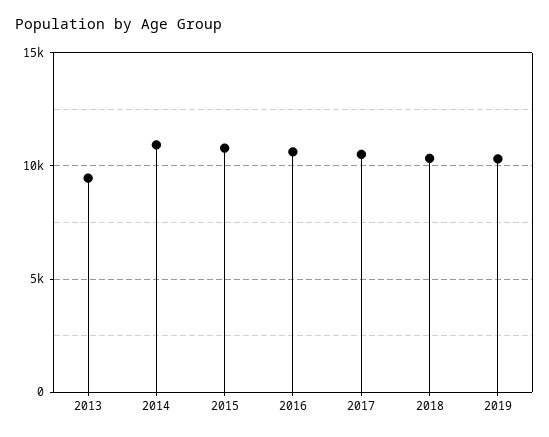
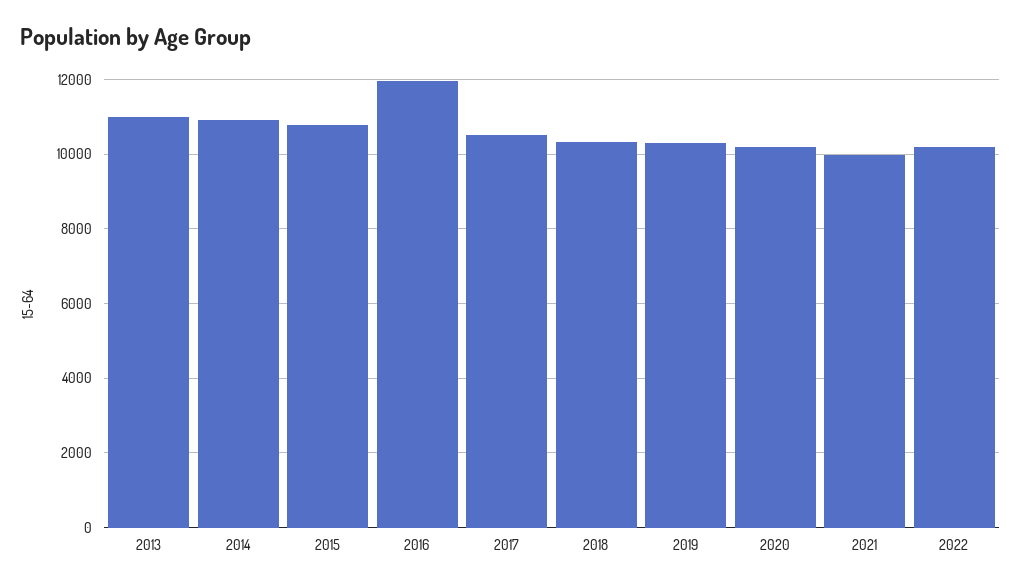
2013: 9500 -> 11000
2016: 10500 -> 12000
2020: none -> 10200
2021: none -> 10000
2022: none -> 10200

